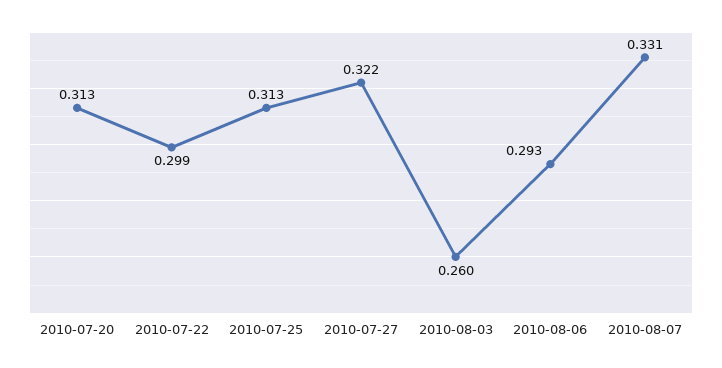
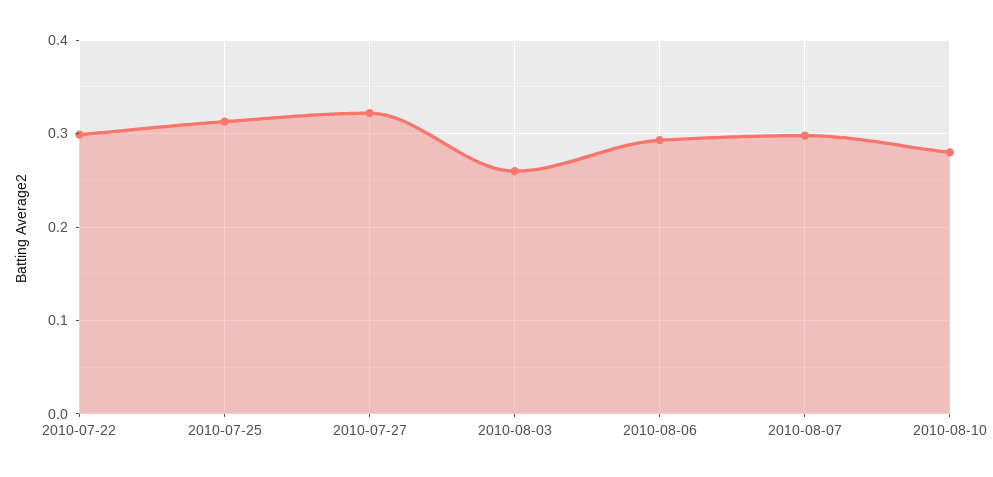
2010-07-20: 0.313 -> none
2010-08-07: 0.331 -> 0.3
2010-08-10: none -> 0.28

